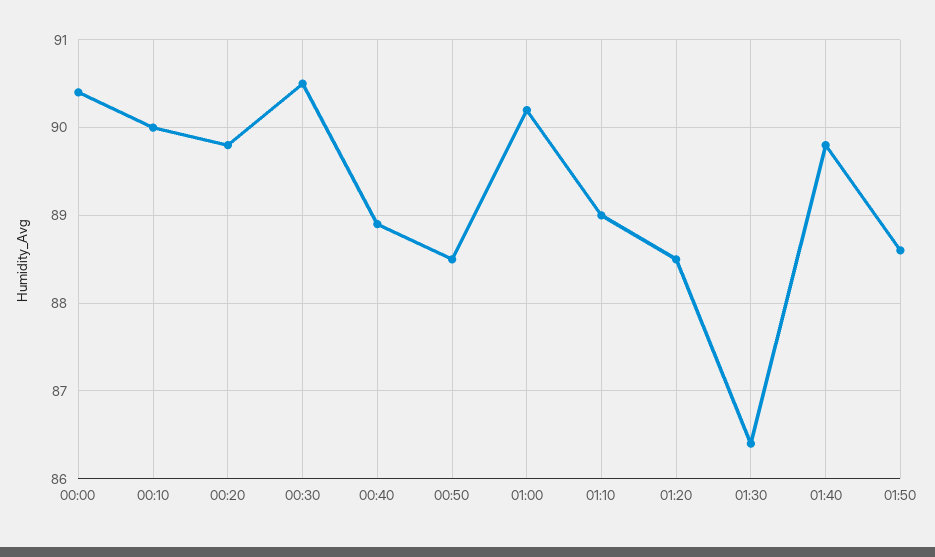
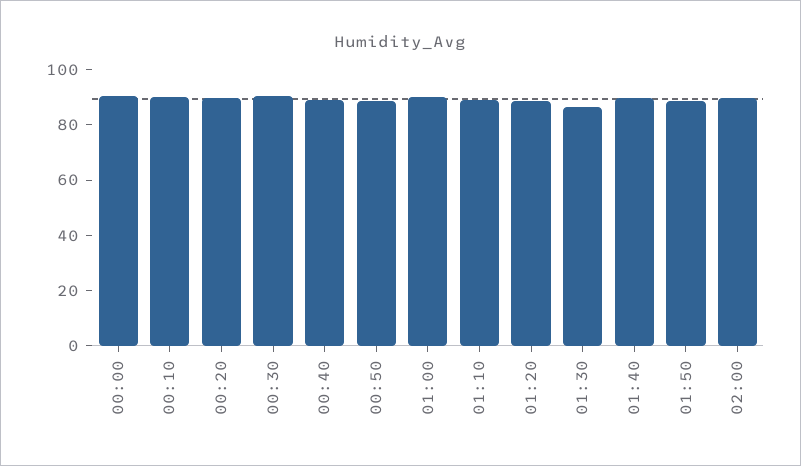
02:00: none -> 90

